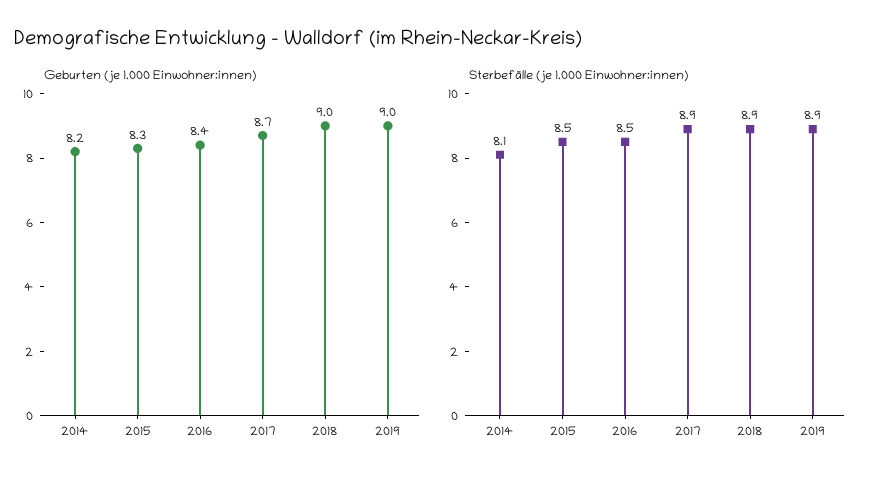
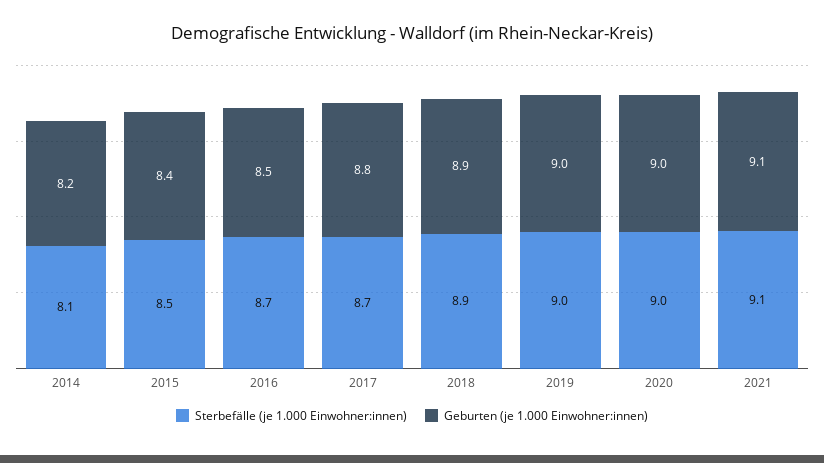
Geburten (je 1.000 Einwohner:innen), 2015: 8.3 -> 8.4
Geburten (je 1.000 Einwohner:innen), 2016: 8.4 -> 8.5
Geburten (je 1.000 Einwohner:innen), 2017: 8.7 -> 8.8
Geburten (je 1.000 Einwohner:innen), 2018: 9 -> 8.9
Sterbefälle (je 1.000 Einwohner:innen), 2016: 8.5 -> 8.7
Sterbefälle (je 1.000 Einwohner:innen), 2017: 8.9 -> 8.7
Sterbefälle (je 1.000 Einwohner:innen), 2019: 8.9 -> 9
Sterbefälle (je 1.000 Einwohner:innen), 2020: none -> 9
Geburten (je 1.000 Einwohner:innen), 2020: none -> 9
Sterbefälle (je 1.000 Einwohner:innen), 2021: none -> 9.1
Geburten (je 1.000 Einwohner:innen), 2021: none -> 9.1

